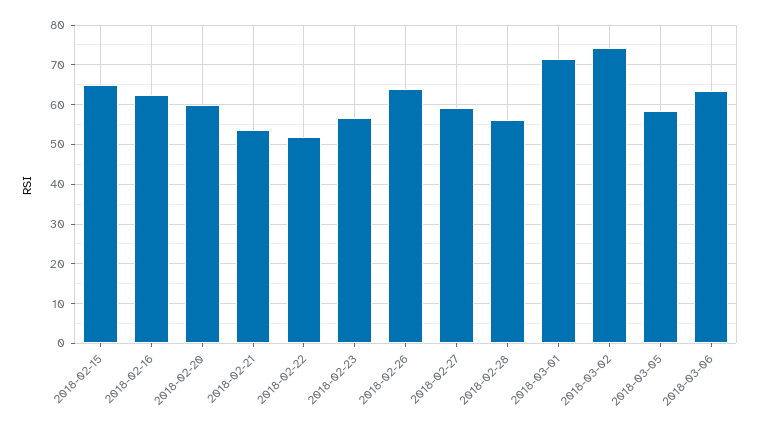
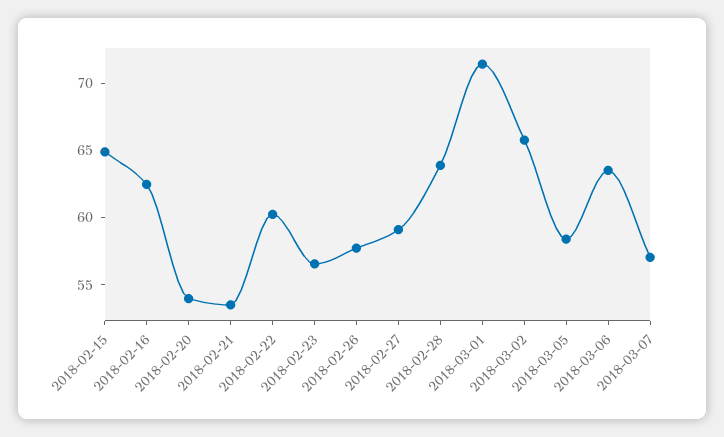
2018-02-20: 60 -> 54
2018-02-22: 52 -> 60
2018-02-26: 64 -> 58
2018-02-28: 56 -> 64
2018-03-02: 74 -> 66
2018-03-07: none -> 57

